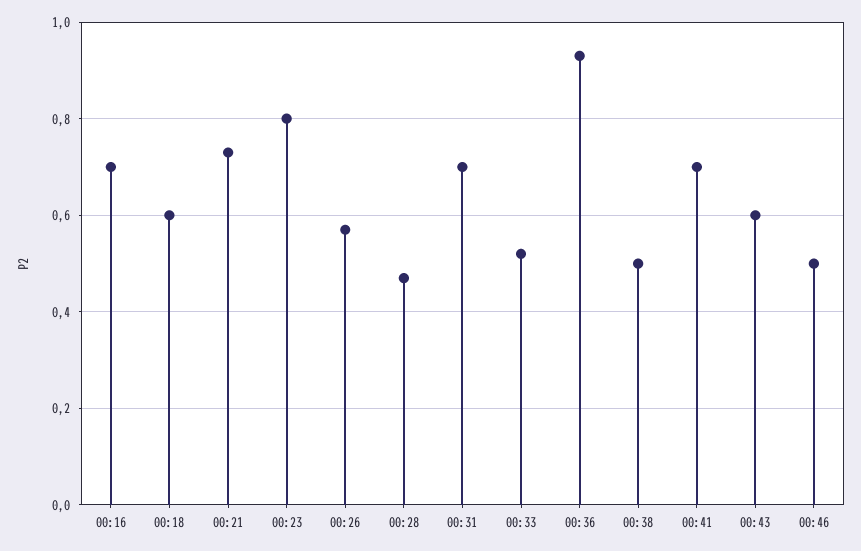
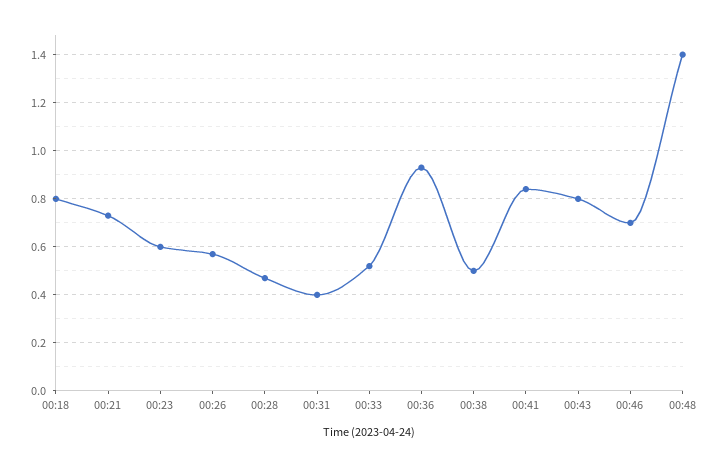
00:16: 0.7 -> none
00:18: 0.6 -> 0.8
00:23: 0.8 -> 0.6
00:31: 0.7 -> 0.4
00:41: 0.7 -> 0.85
00:43: 0.6 -> 0.8
00:46: 0.5 -> 0.7
00:48: none -> 1.4

